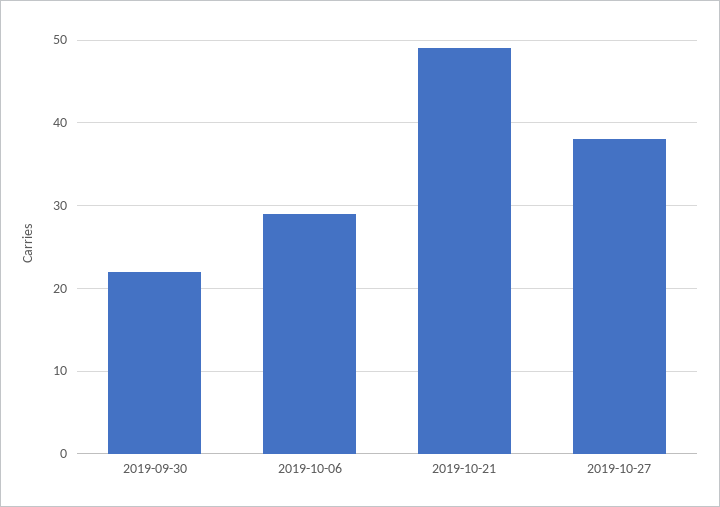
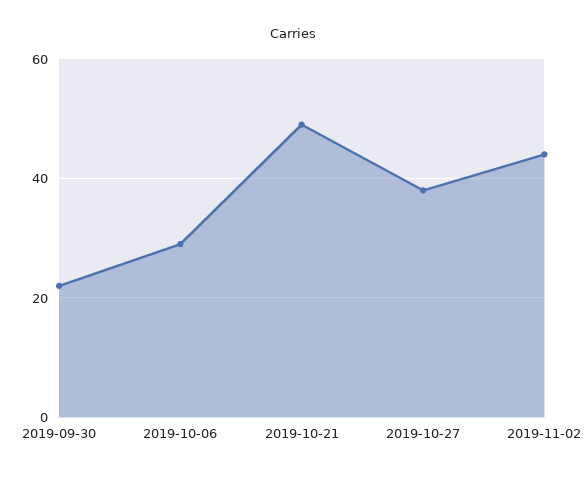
2019-11-02: none -> 45

